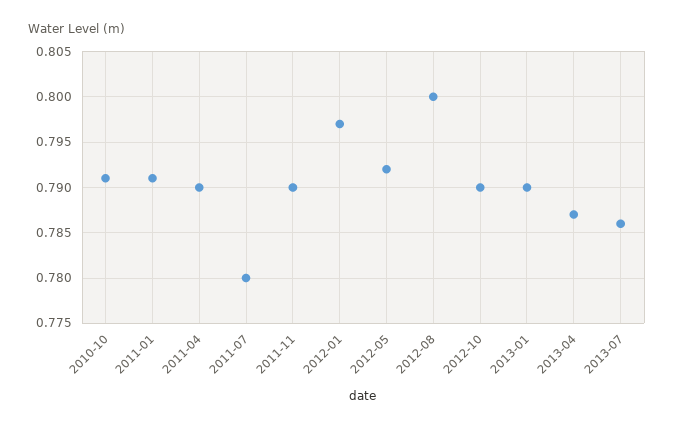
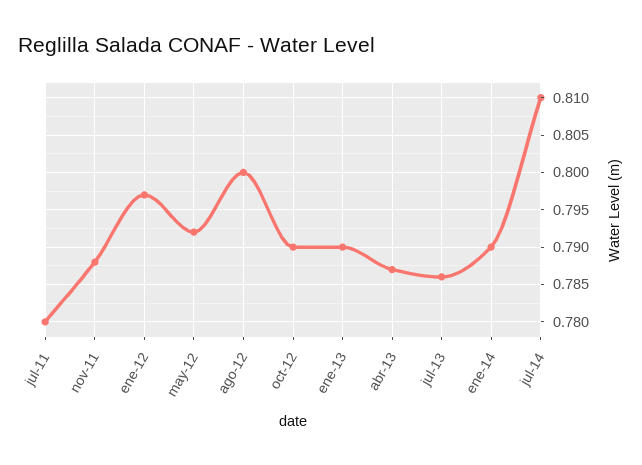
2010-10: 0.791 -> none
2011-01: 0.791 -> none
2011-04: 0.79 -> none
2011-11: 0.79 -> 0.788
ene-14: none -> 0.79
jul-14: none -> 0.81

